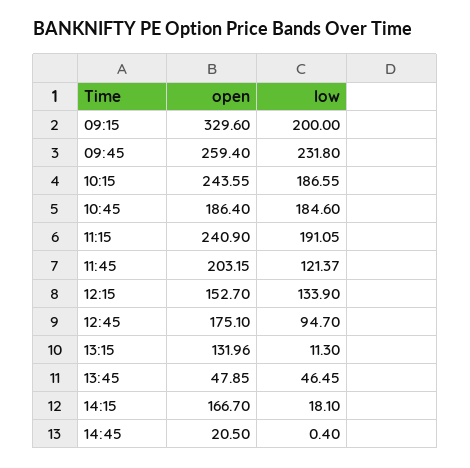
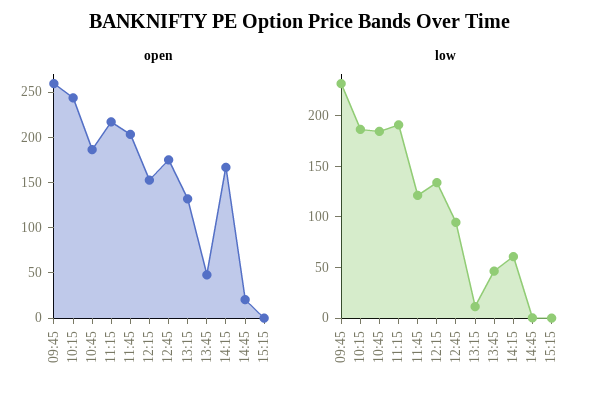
open, 09:15: 329.6 -> none
low, 09:15: 200 -> none
open, 11:15: 240.9 -> 220
low, 14:15: 18.1 -> 60
open, 15:15: none -> 0
low, 15:15: none -> 0

